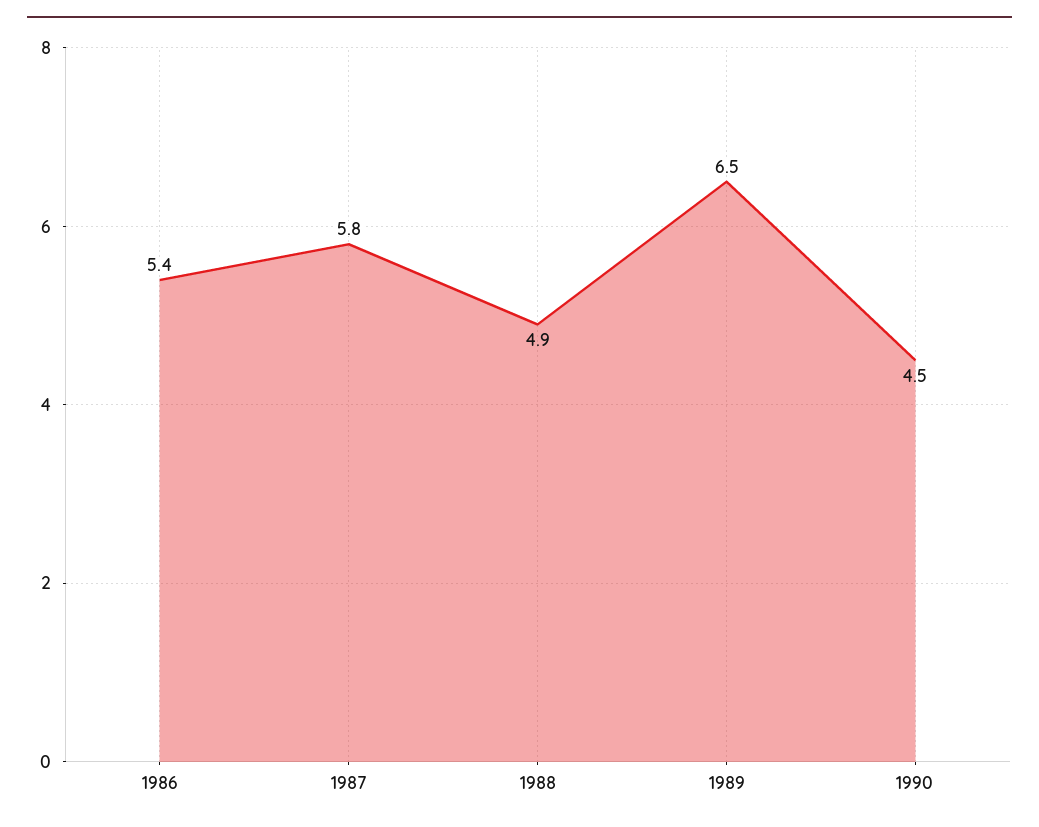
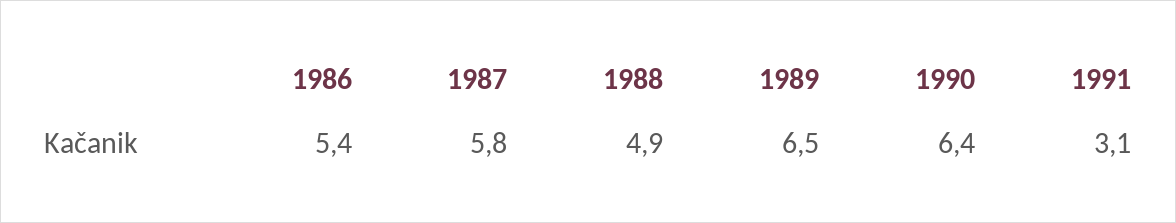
1990: 4.5 -> 6.4
1991: none -> 3.1

